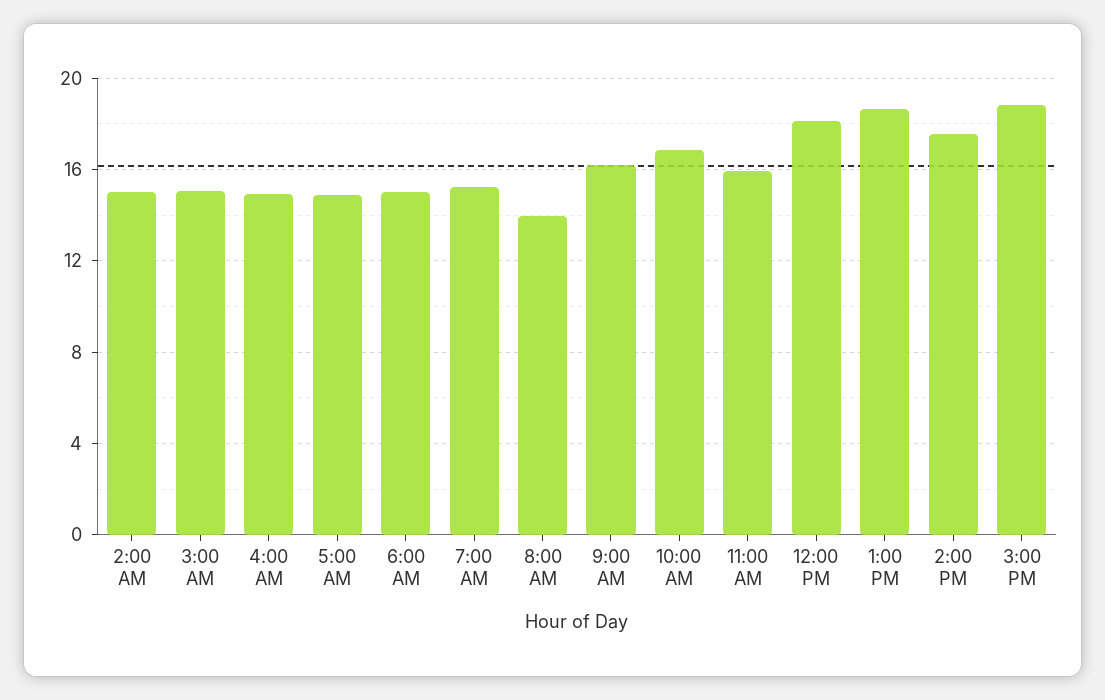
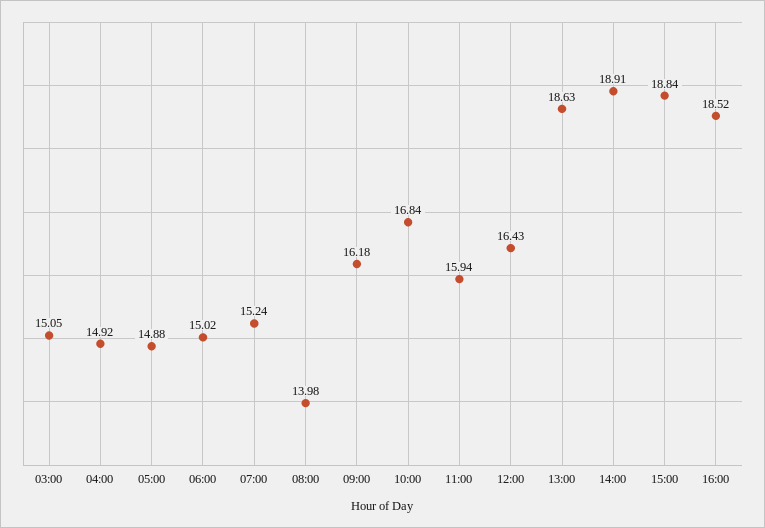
2:00 AM: 15 -> none
12:00 PM: 18 -> 16.43
2:00 PM: 17.5 -> 18.91
16:00: none -> 18.52

